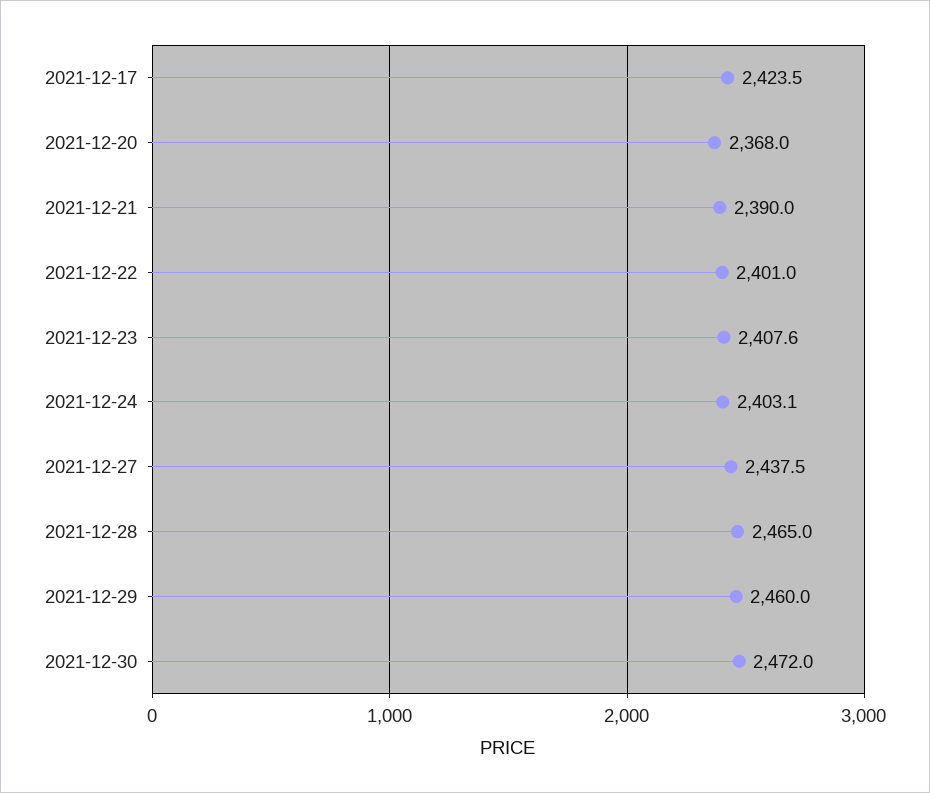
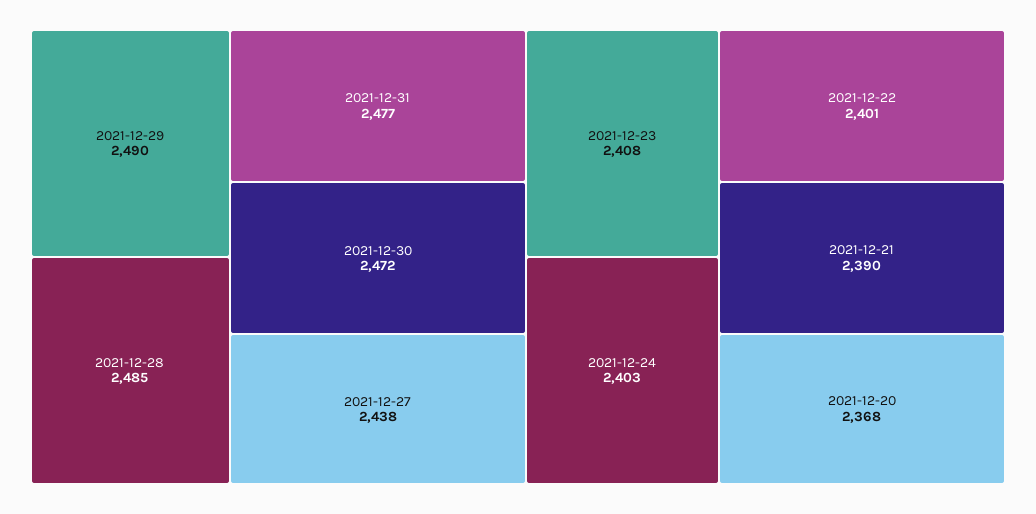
2021-12-17: 2423.5 -> none
2021-12-28: 2465 -> 2485
2021-12-29: 2460 -> 2490
2021-12-31: none -> 2477

